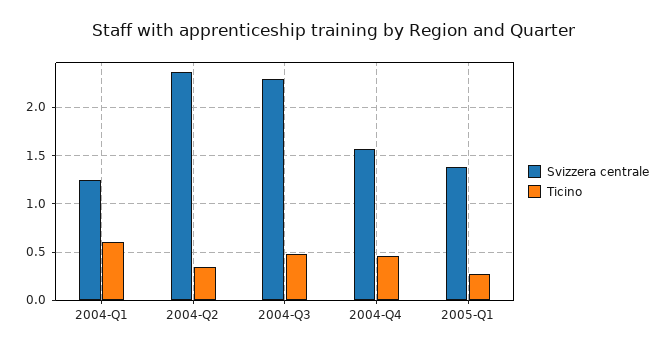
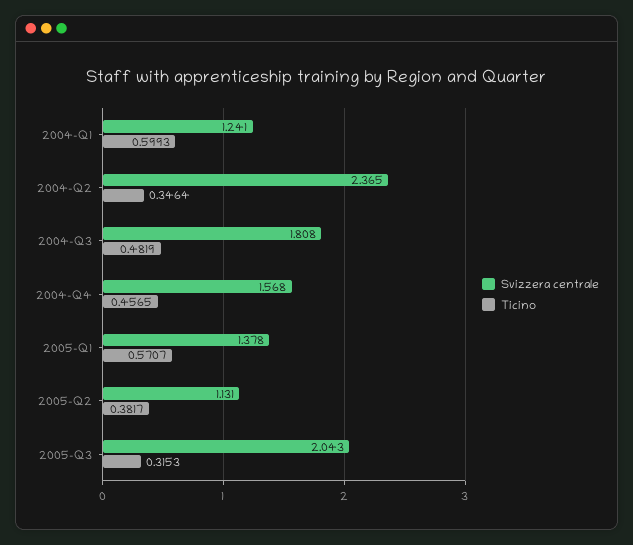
Svizzera centrale, 2004-Q3: 2.3 -> 1.808
Ticino, 2005-Q1: 0.3 -> 0.5707
Svizzera centrale, 2005-Q2: none -> 1.131
Ticino, 2005-Q2: none -> 0.3817
Svizzera centrale, 2005-Q3: none -> 2.043
Ticino, 2005-Q3: none -> 0.3153

